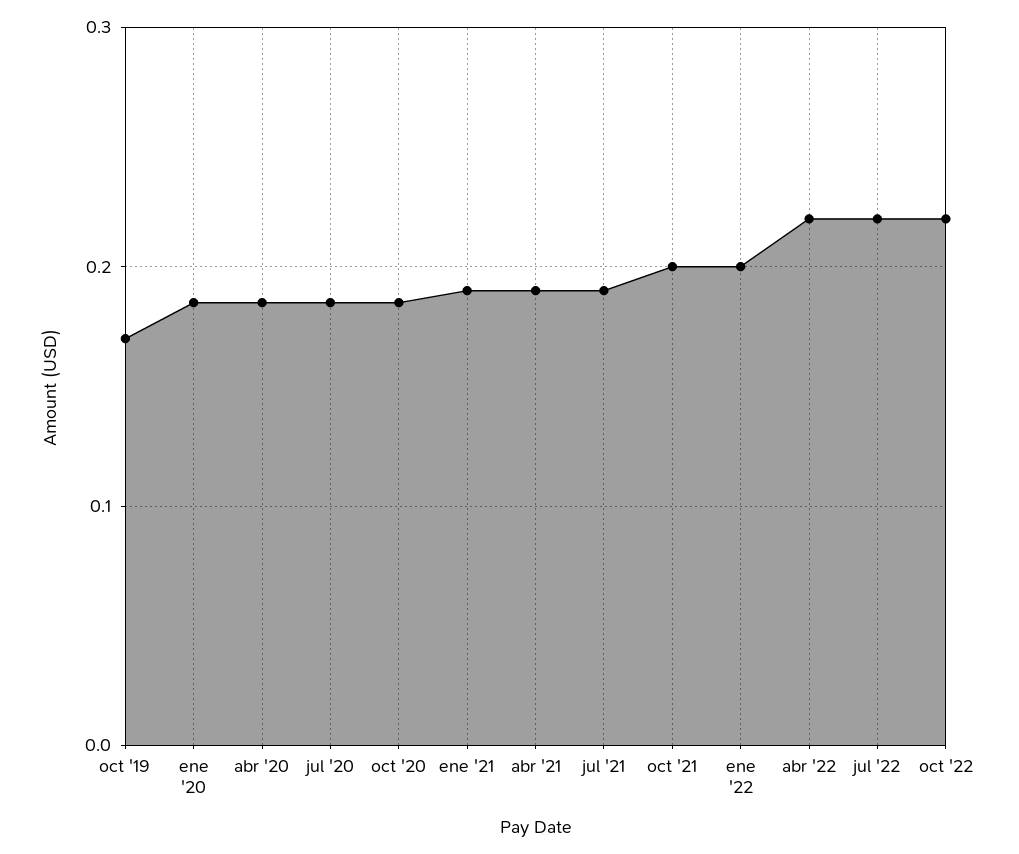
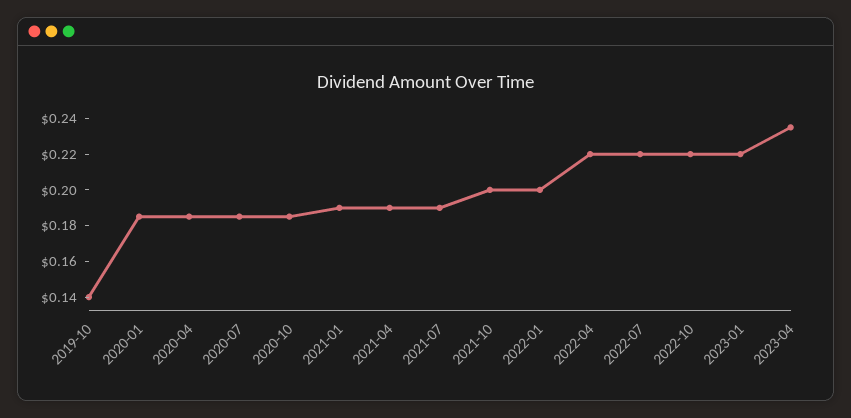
oct '19: 0.17 -> 0.14
2023-01: none -> 0.22
2023-04: none -> 0.235

